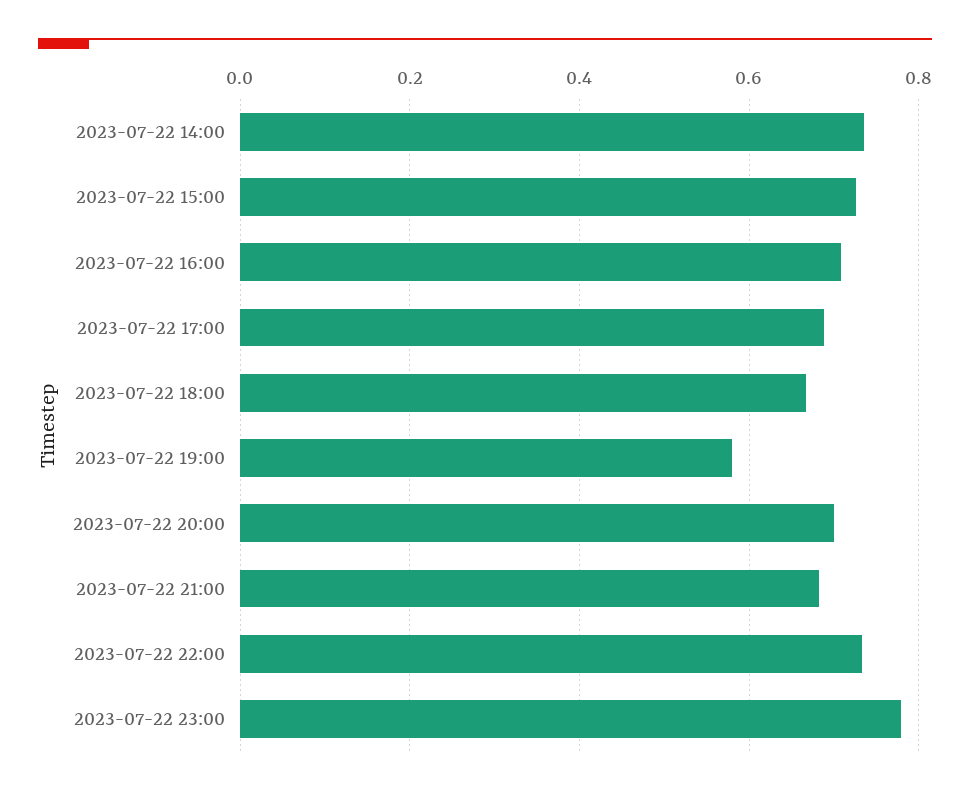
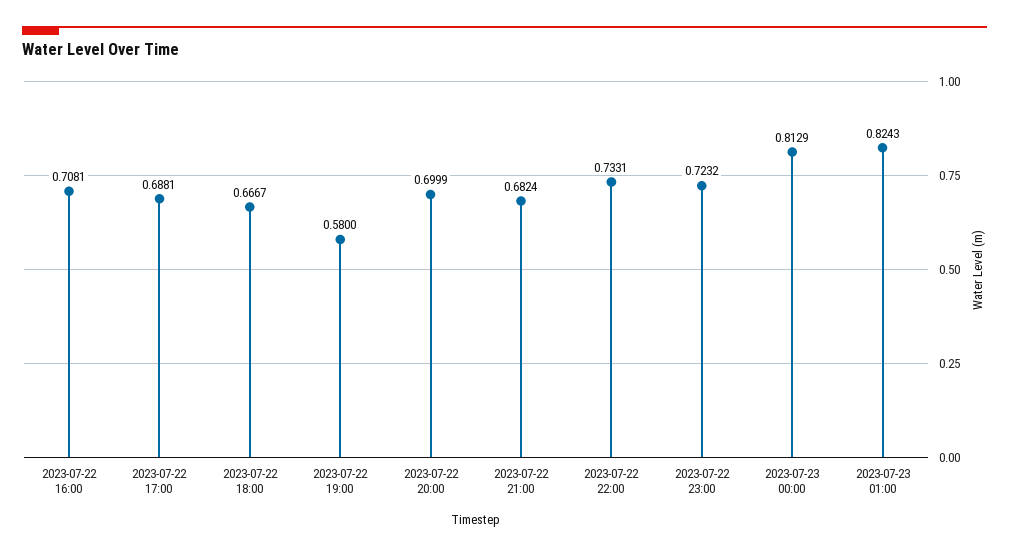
2023-07-22 14:00: 0.74 -> none
2023-07-22 15:00: 0.72 -> none
2023-07-22 23:00: 0.78 -> 0.7232
2023-07-23 00:00: none -> 0.8129
2023-07-23 01:00: none -> 0.8243

